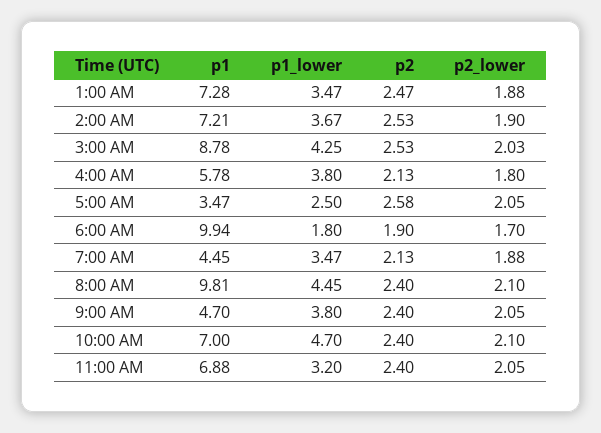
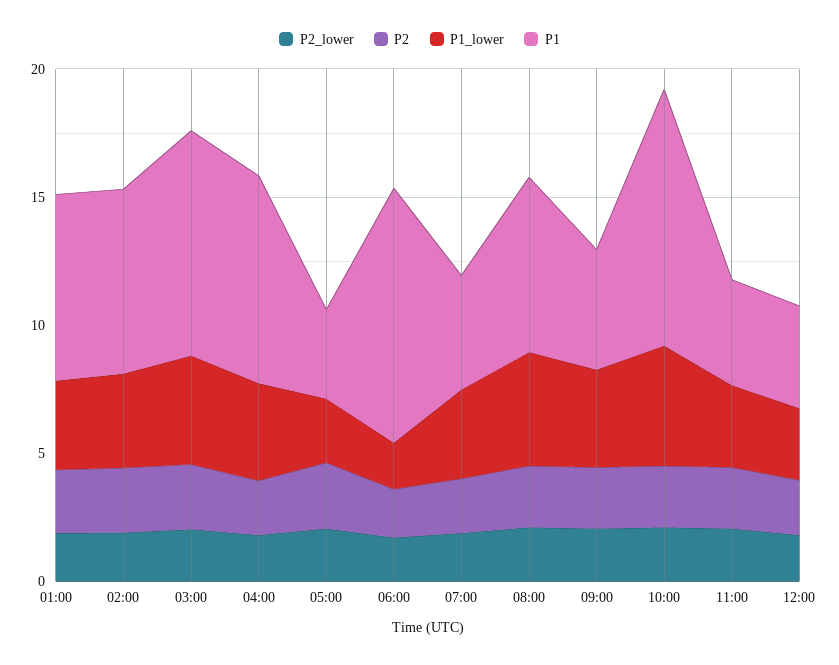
p1, 4:00 AM: 5.78 -> 8
p1, 8:00 AM: 9.81 -> 7
p1, 10:00 AM: 7 -> 10
p1, 11:00 AM: 6.88 -> 4
p2_lower, 12:00: none -> 2
p2, 12:00: none -> 2
p1_lower, 12:00: none -> 3
p1, 12:00: none -> 4

